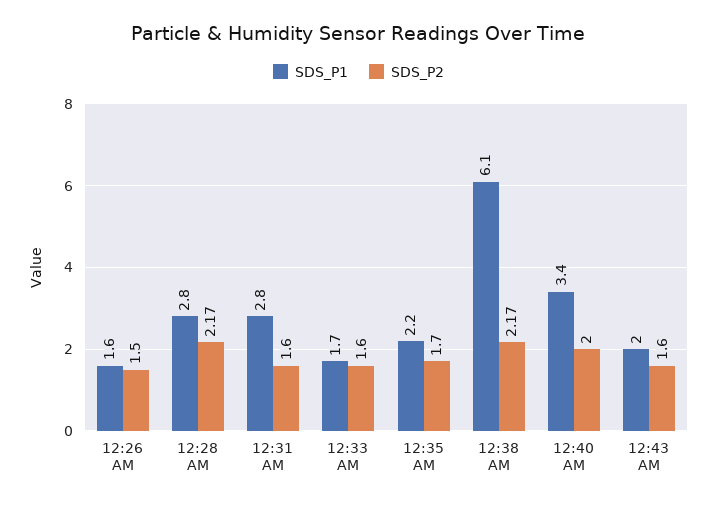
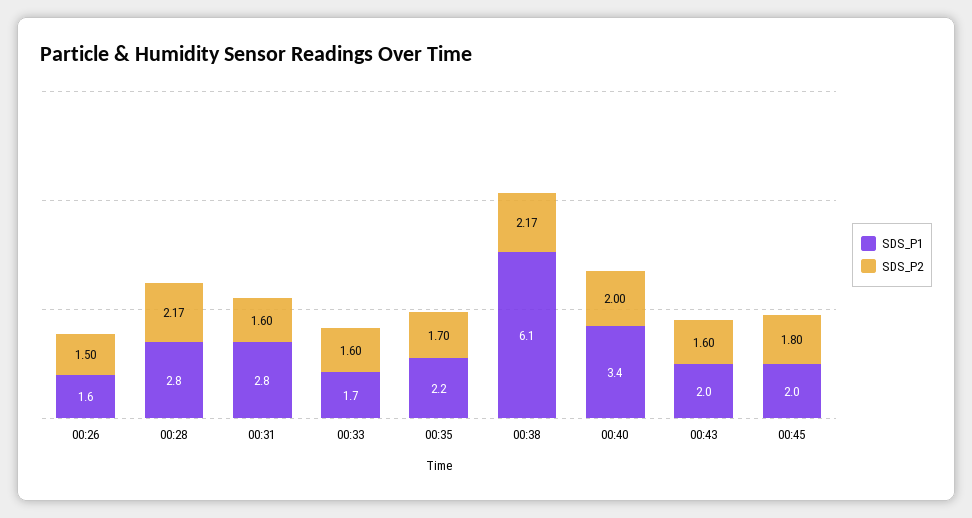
SDS_P1, 00:45: none -> 2
SDS_P2, 00:45: none -> 1.8

